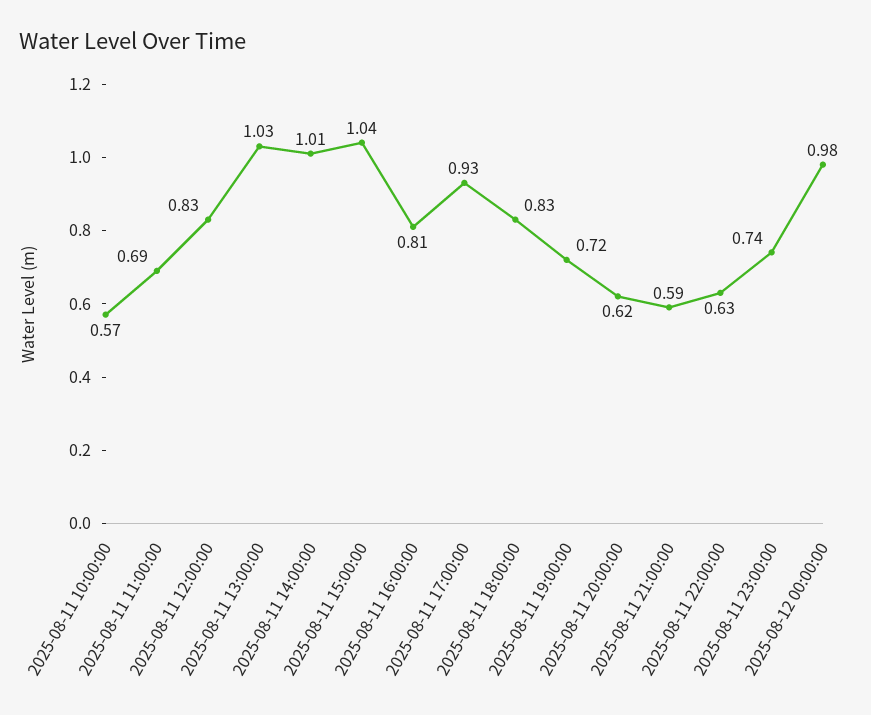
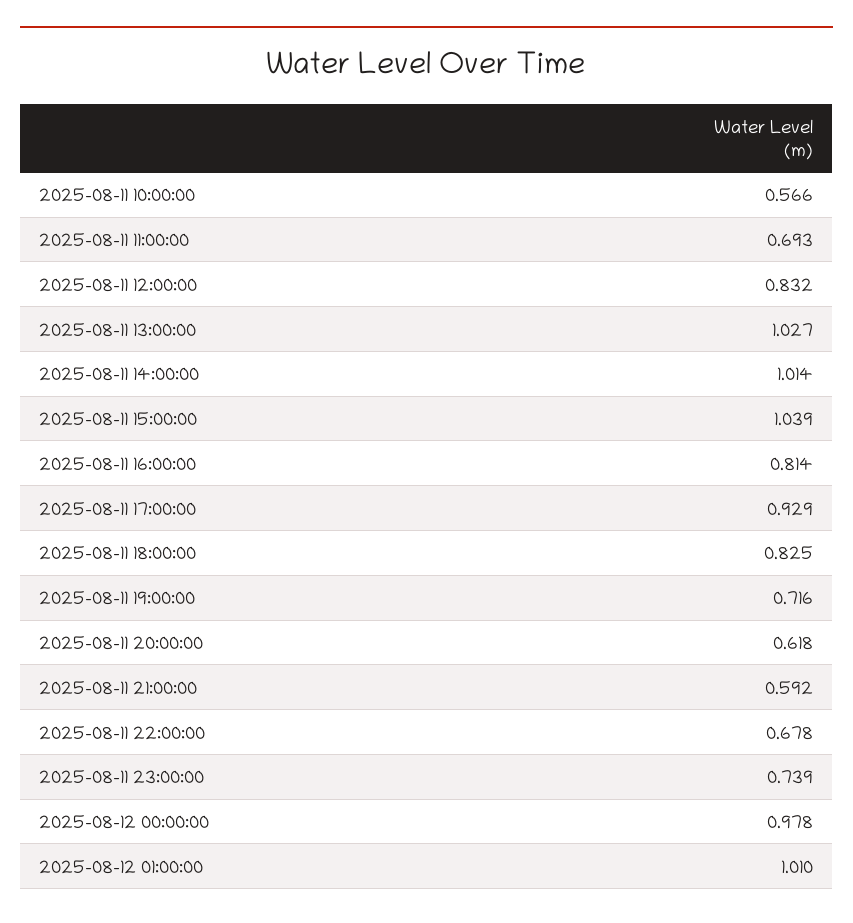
2025-08-11 22:00:00: 0.63 -> 0.678
2025-08-12 01:00:00: none -> 1.01

